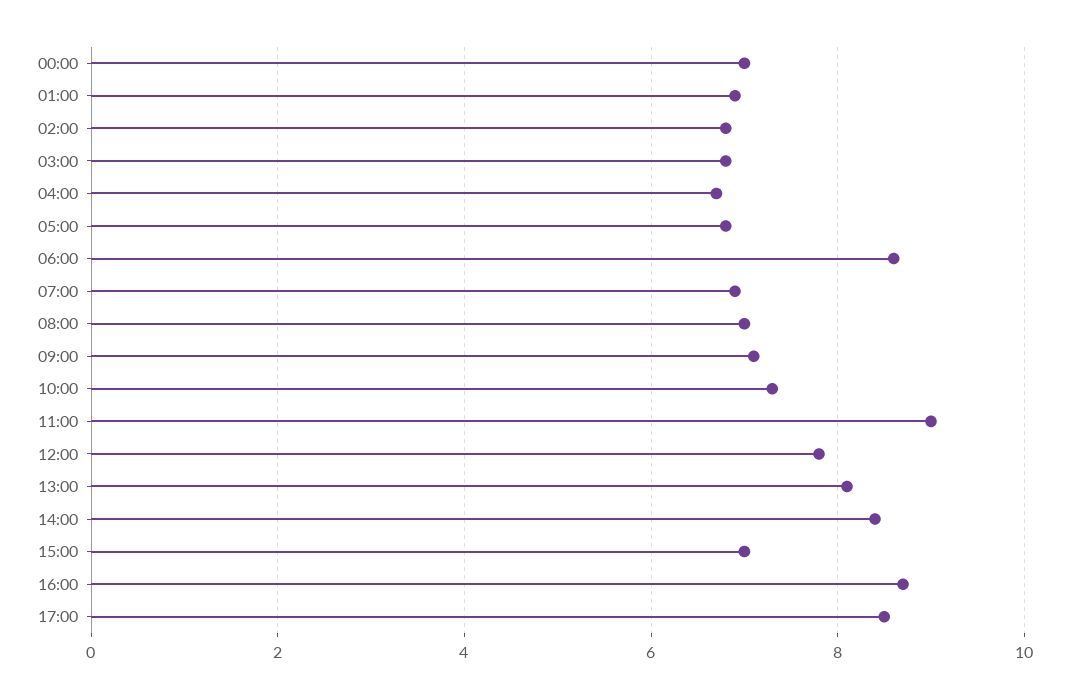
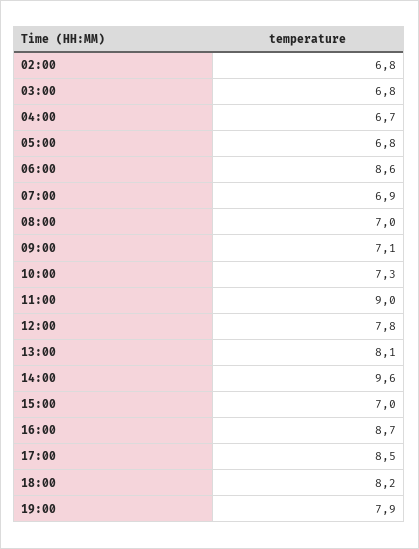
00:00: 7 -> none
01:00: 7 -> none
14:00: 8.5 -> 9.6
18:00: none -> 8.2
19:00: none -> 7.9

